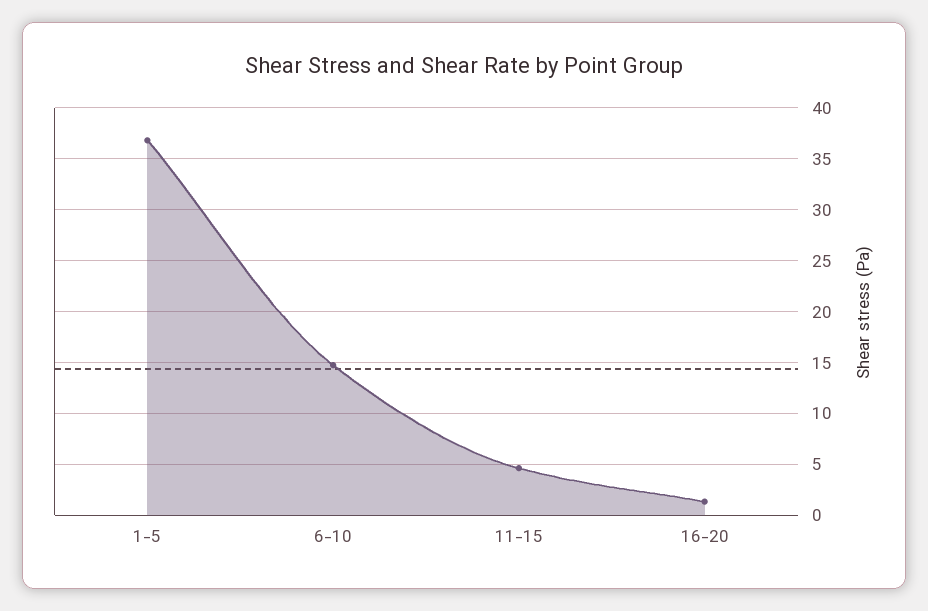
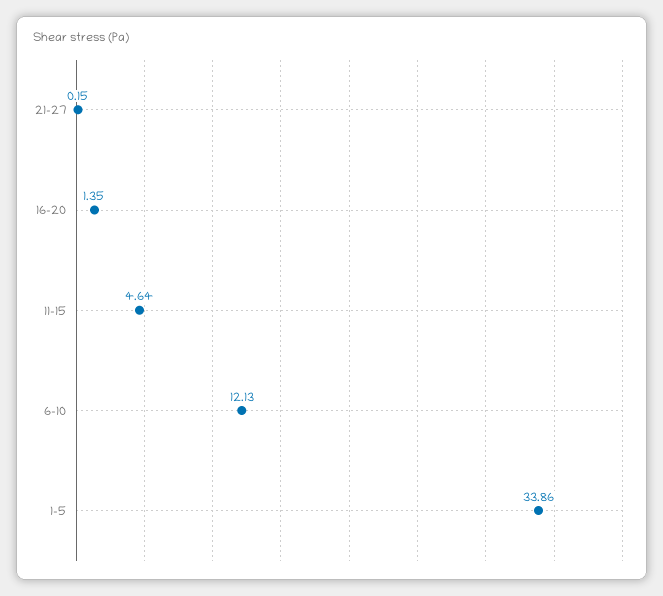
1-5: 37 -> 33.86
6-10: 15 -> 12.13
21-27: none -> 0.15

